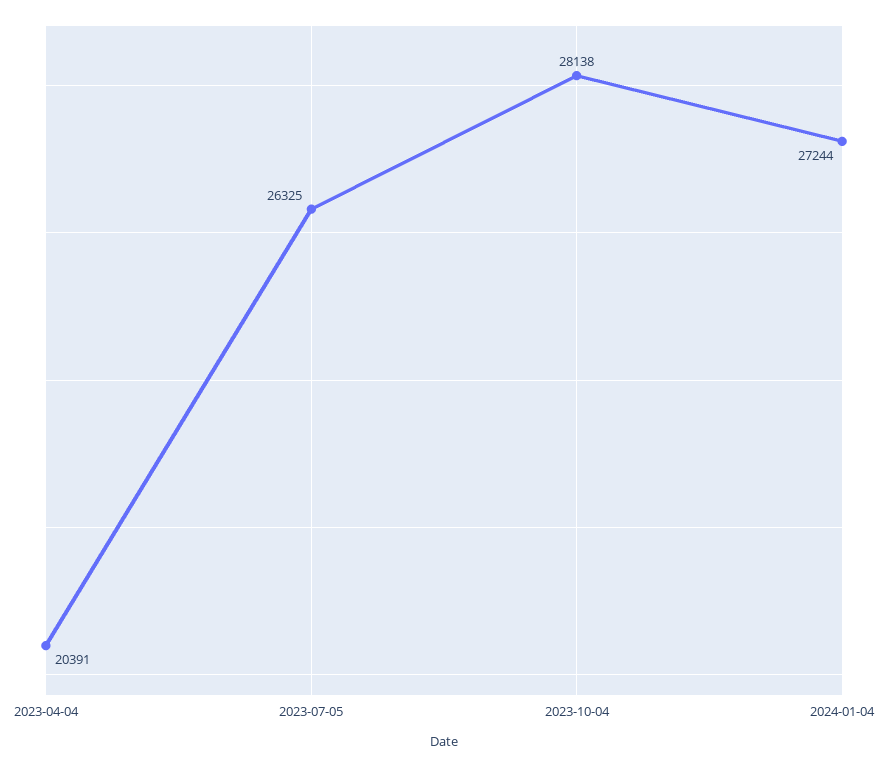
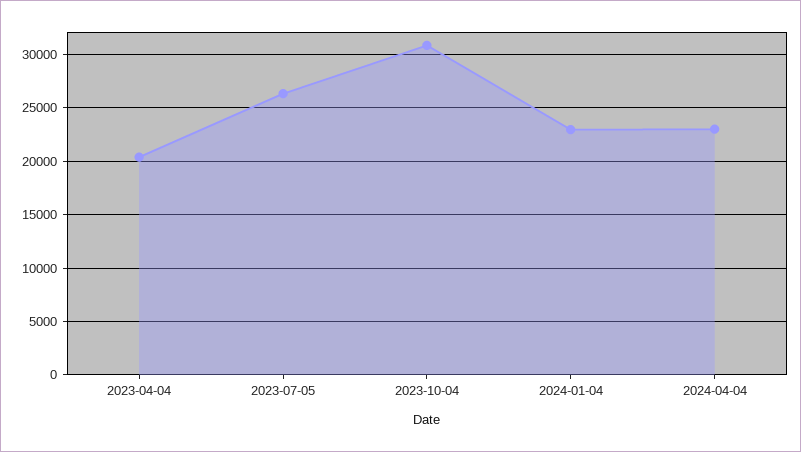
2023-10-04: 28138 -> 31000
2024-01-04: 27244 -> 23000
2024-04-04: none -> 23000

